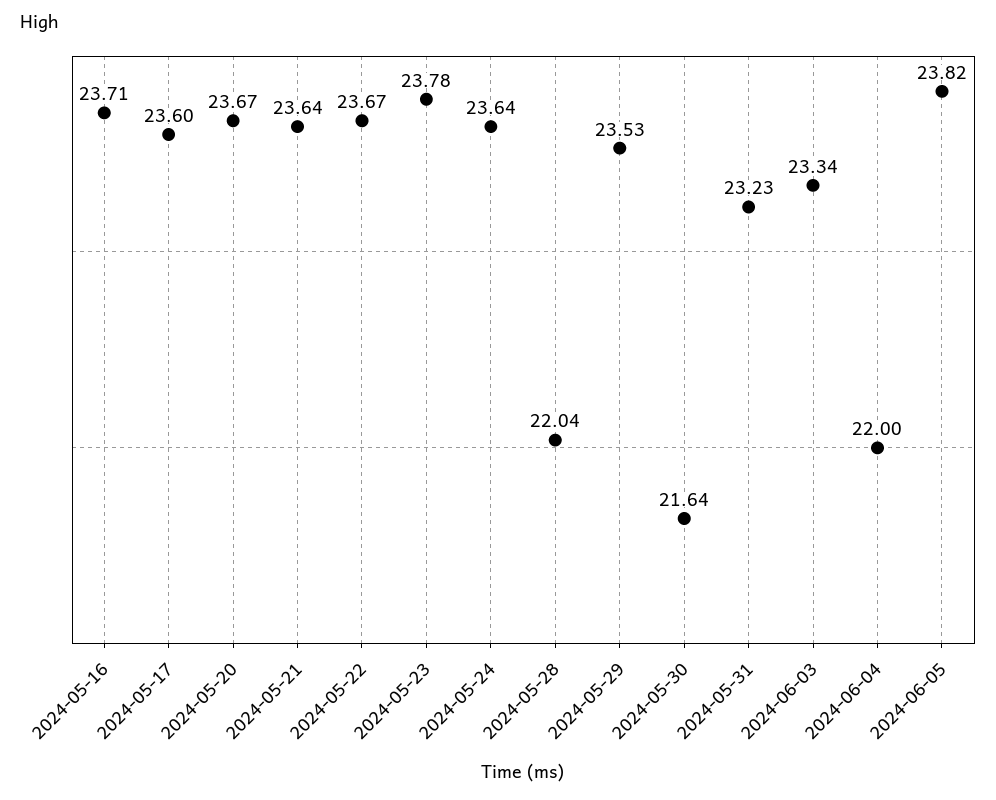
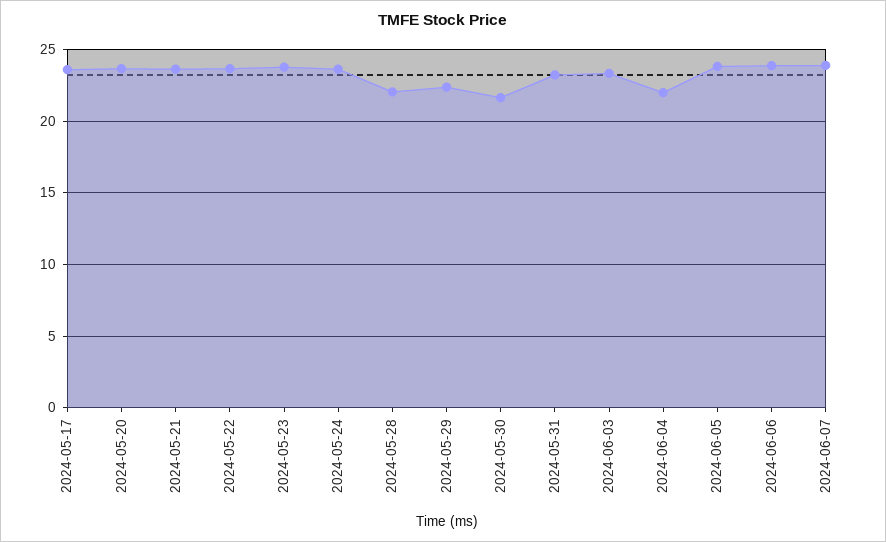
2024-05-16: 23.71 -> none
2024-05-29: 23.53 -> 22.5
2024-06-06: none -> 24
2024-06-07: none -> 24

